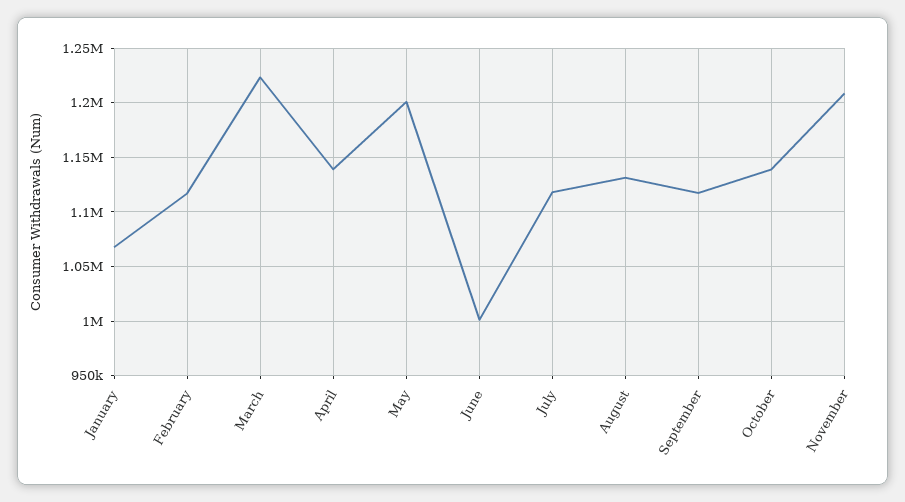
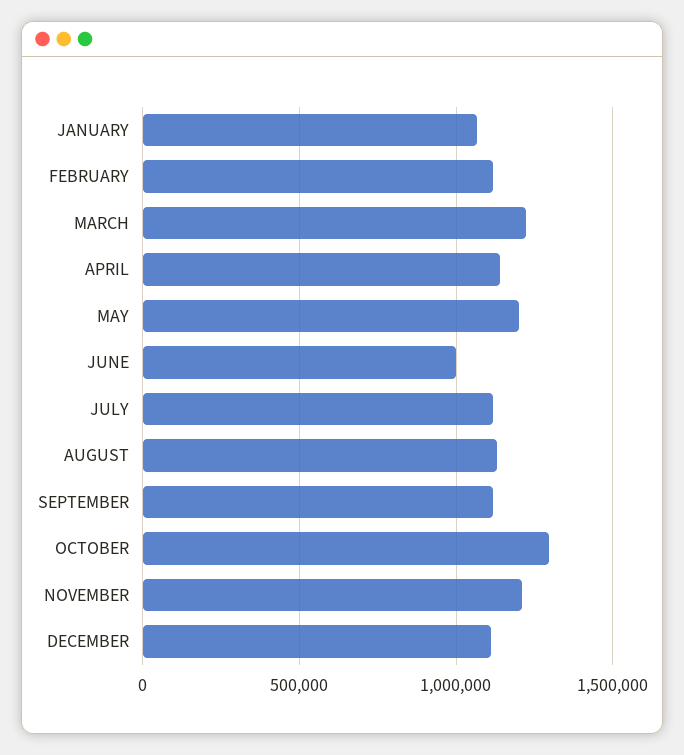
October: 1140000 -> 1300000
DECEMBER: none -> 1100000

